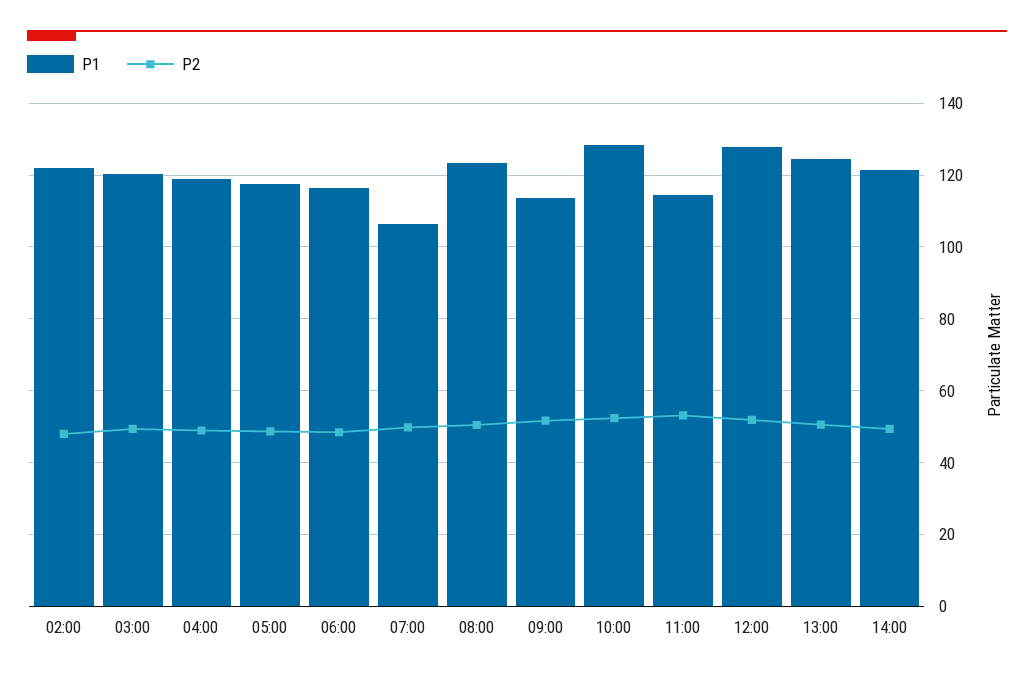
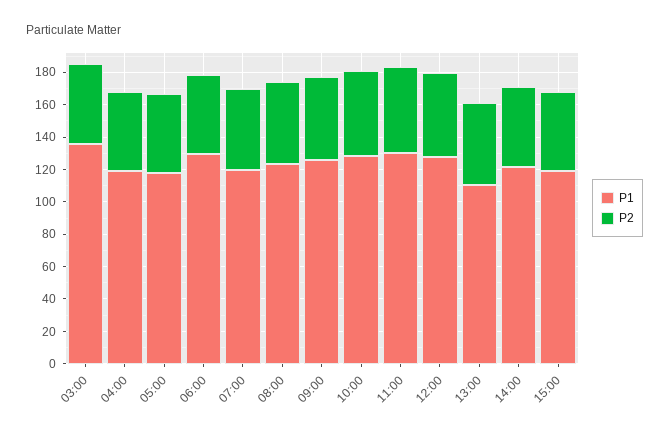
P1, 02:00: 122 -> none
P2, 02:00: 48 -> none
P1, 03:00: 120 -> 135
P1, 06:00: 116 -> 130
P1, 07:00: 106 -> 120
P1, 09:00: 114 -> 125
P1, 11:00: 114 -> 130
P1, 13:00: 124 -> 110
P1, 15:00: none -> 120
P2, 15:00: none -> 50

